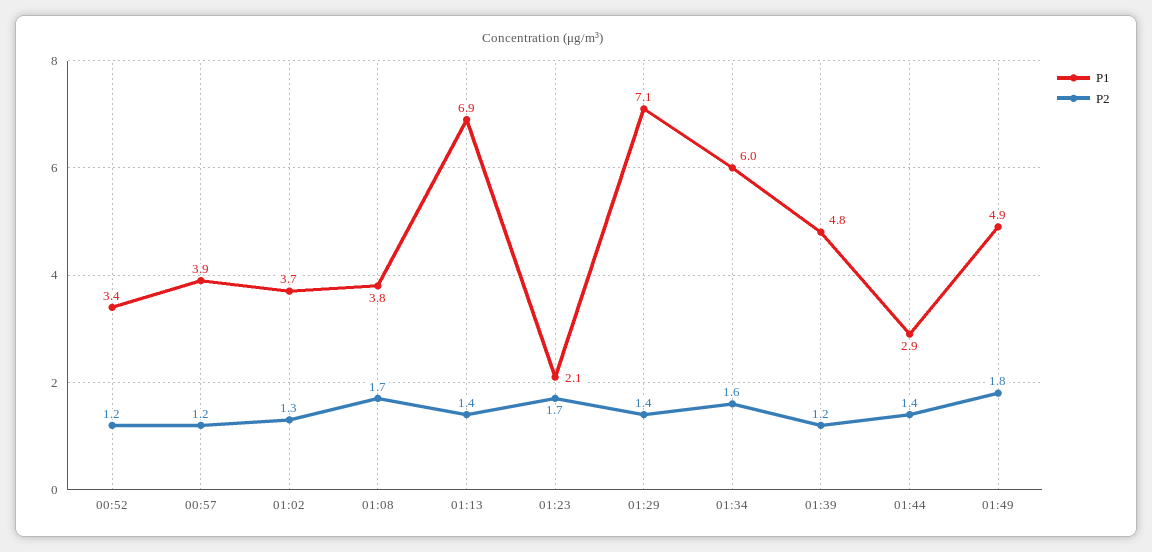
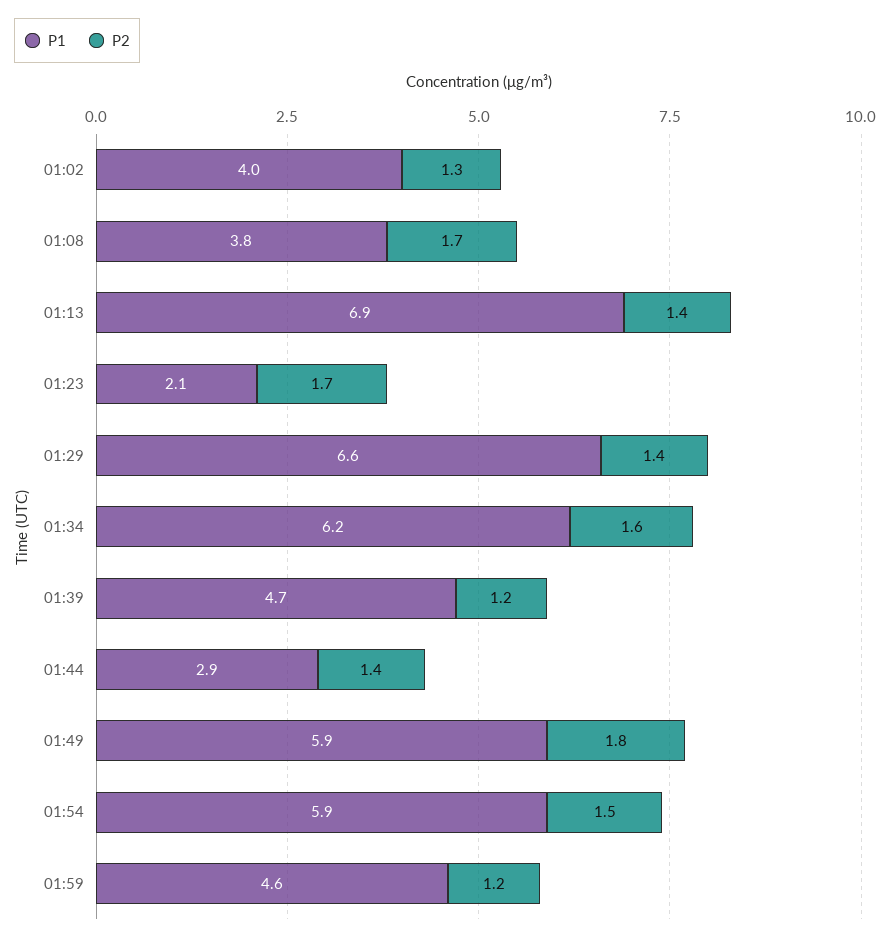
P1, 00:52: 3.4 -> none
P2, 00:52: 1.2 -> none
P1, 00:57: 3.9 -> none
P2, 00:57: 1.2 -> none
P1, 01:02: 3.7 -> 4
P1, 01:29: 7.1 -> 6.6
P1, 01:34: 6 -> 6.2
P1, 01:39: 4.8 -> 4.7
P1, 01:49: 4.9 -> 5.9
P1, 01:54: none -> 5.9
P2, 01:54: none -> 1.5
P1, 01:59: none -> 4.6
P2, 01:59: none -> 1.2

